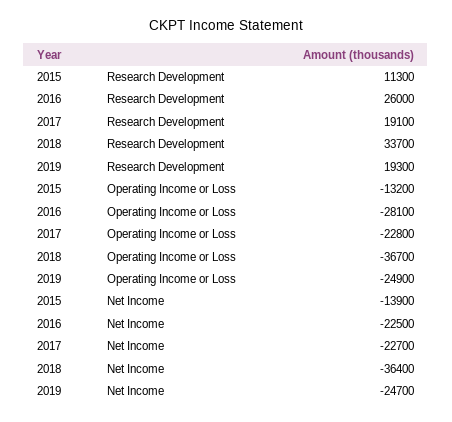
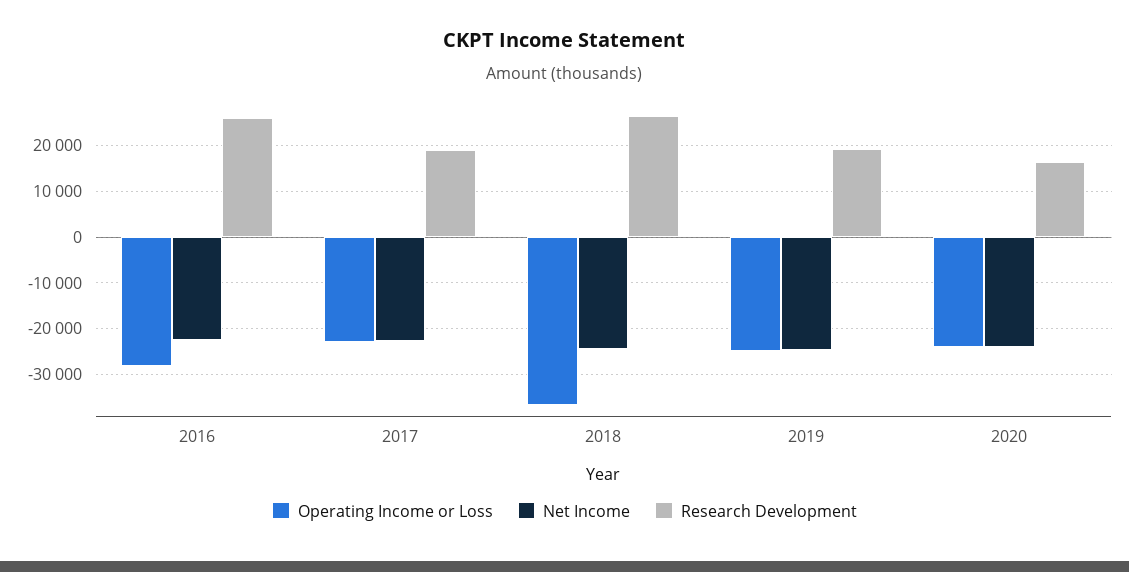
Research Development, 2015: 11300 -> none
Research Development, 2018: 33700 -> 26000
Operating Income or Loss, 2015: -13200 -> none
Net Income, 2015: -13900 -> none
Net Income, 2018: -36400 -> -24000
Operating Income or Loss, 2020: none -> -24000
Net Income, 2020: none -> -24000
Research Development, 2020: none -> 16000

